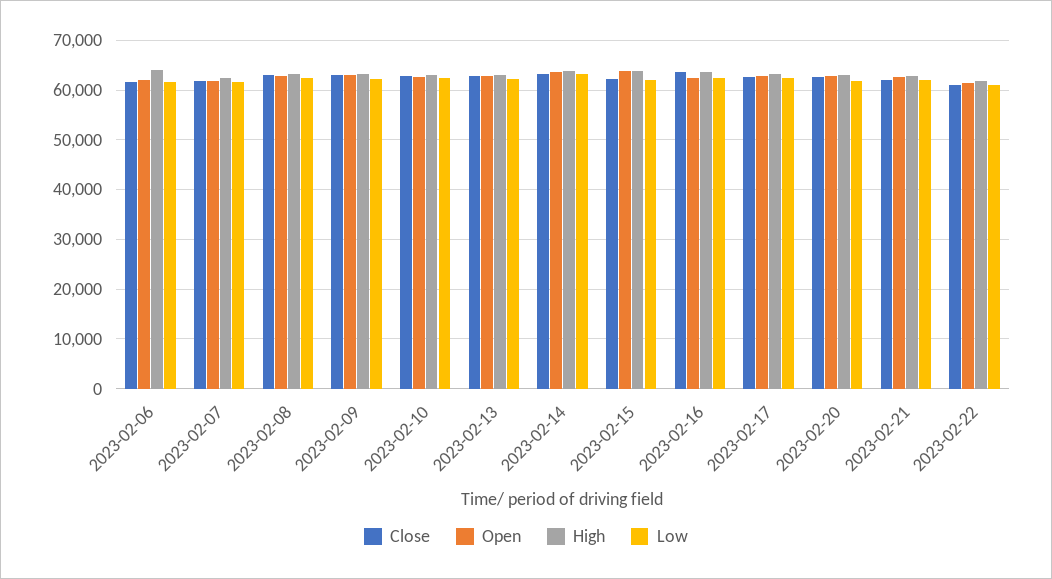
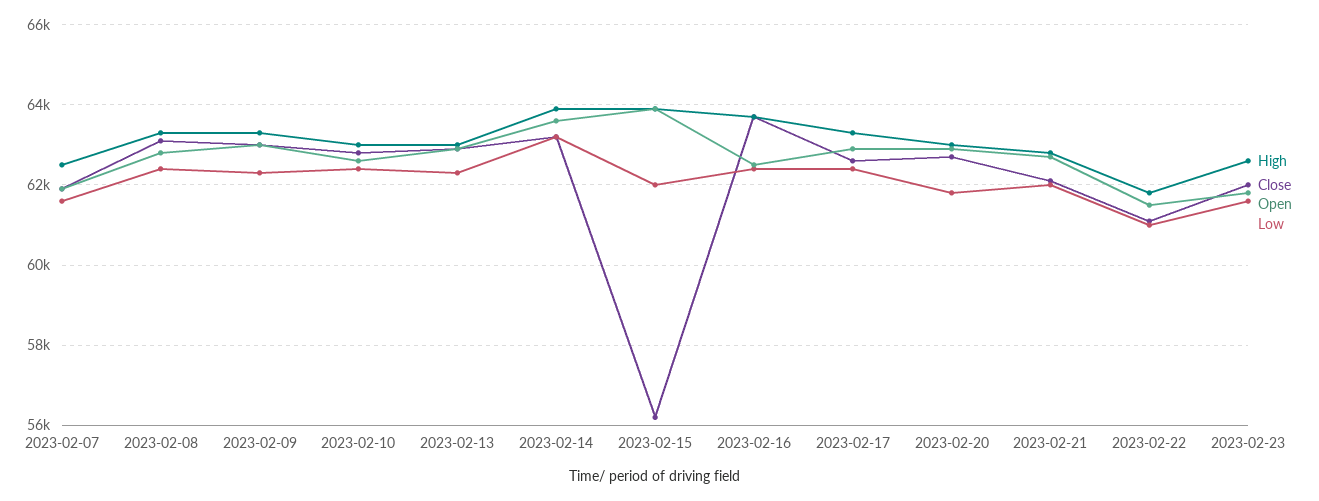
Close, 2023-02-06: 62000 -> none
Open, 2023-02-06: 62000 -> none
High, 2023-02-06: 64000 -> none
Low, 2023-02-06: 62000 -> none
Close, 2023-02-15: 62000 -> 56200
High, 2023-02-23: none -> 62600
Close, 2023-02-23: none -> 62000
Open, 2023-02-23: none -> 61800
Low, 2023-02-23: none -> 61600

